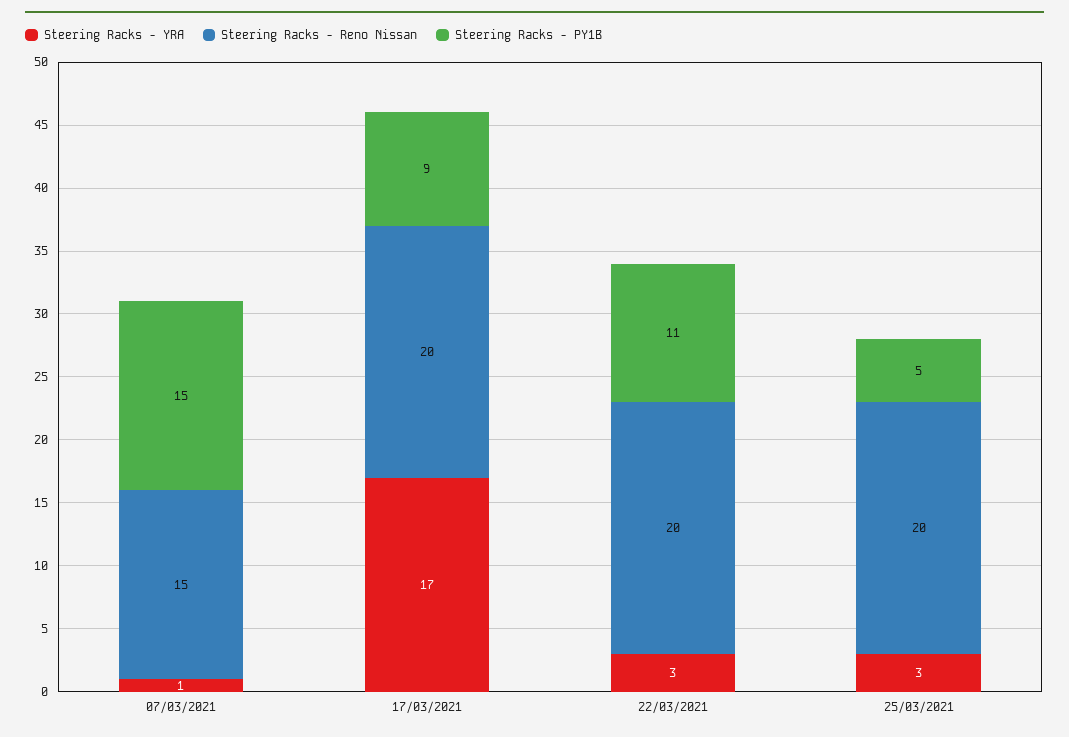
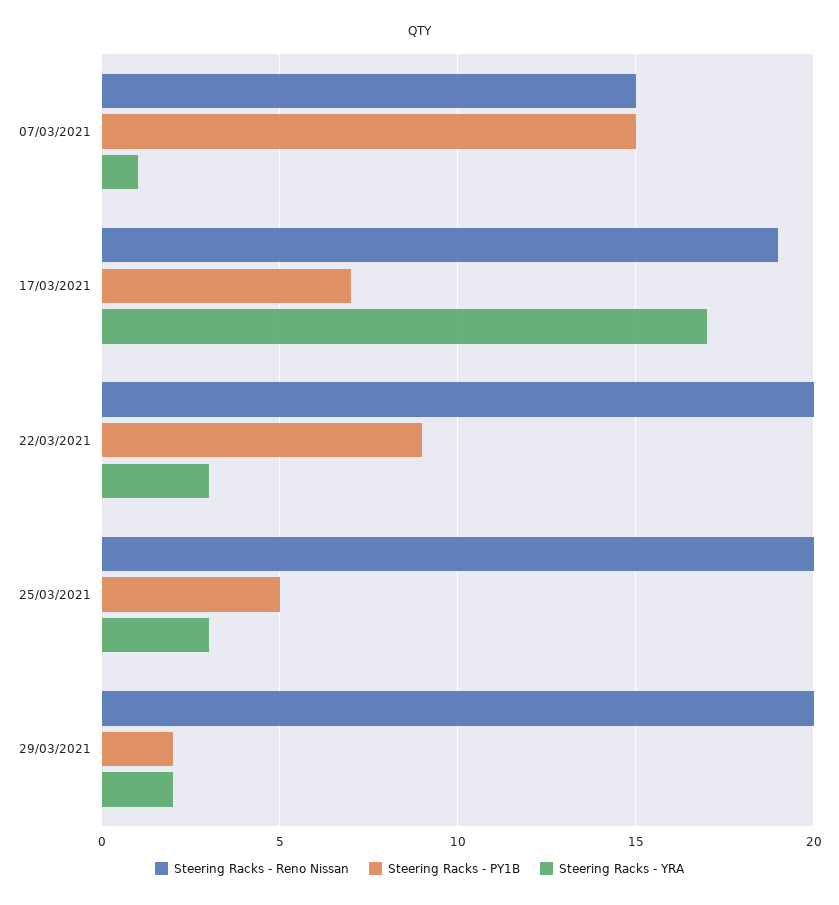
Steering Racks - Reno Nissan, 17/03/2021: 20 -> 19
Steering Racks - PY1B, 17/03/2021: 9 -> 7
Steering Racks - PY1B, 22/03/2021: 11 -> 9
Steering Racks - Reno Nissan, 29/03/2021: none -> 20
Steering Racks - PY1B, 29/03/2021: none -> 2
Steering Racks - YRA, 29/03/2021: none -> 2

